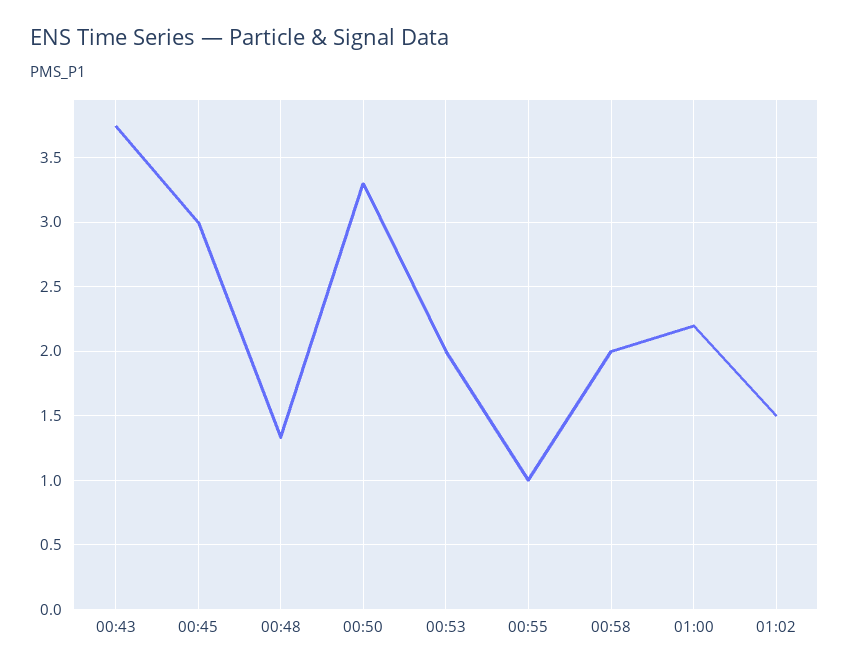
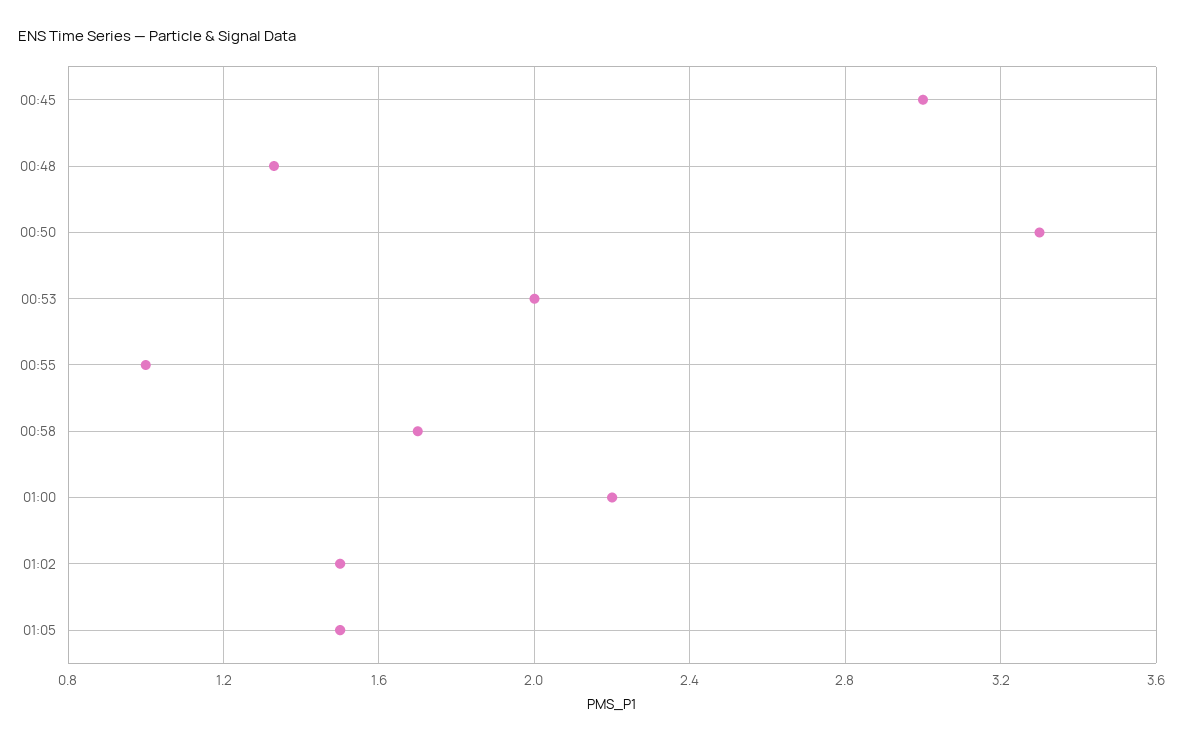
00:43: 3.75 -> none
00:58: 2 -> 1.7
01:05: none -> 1.5

